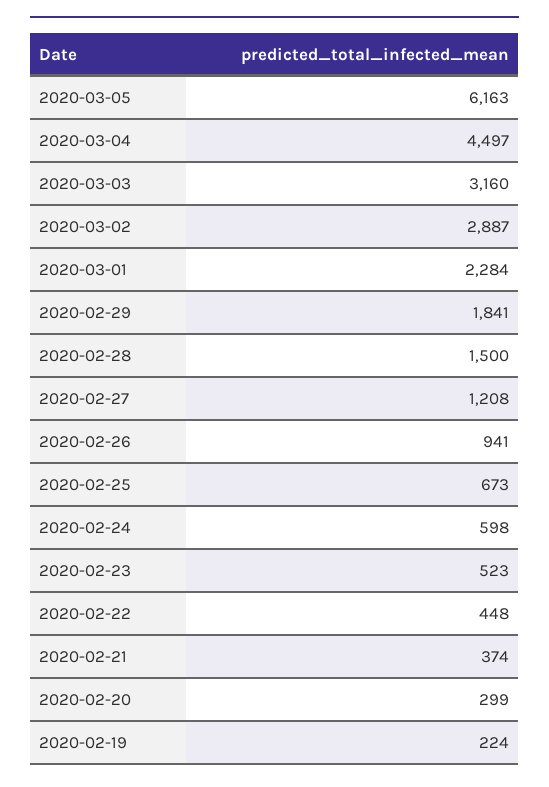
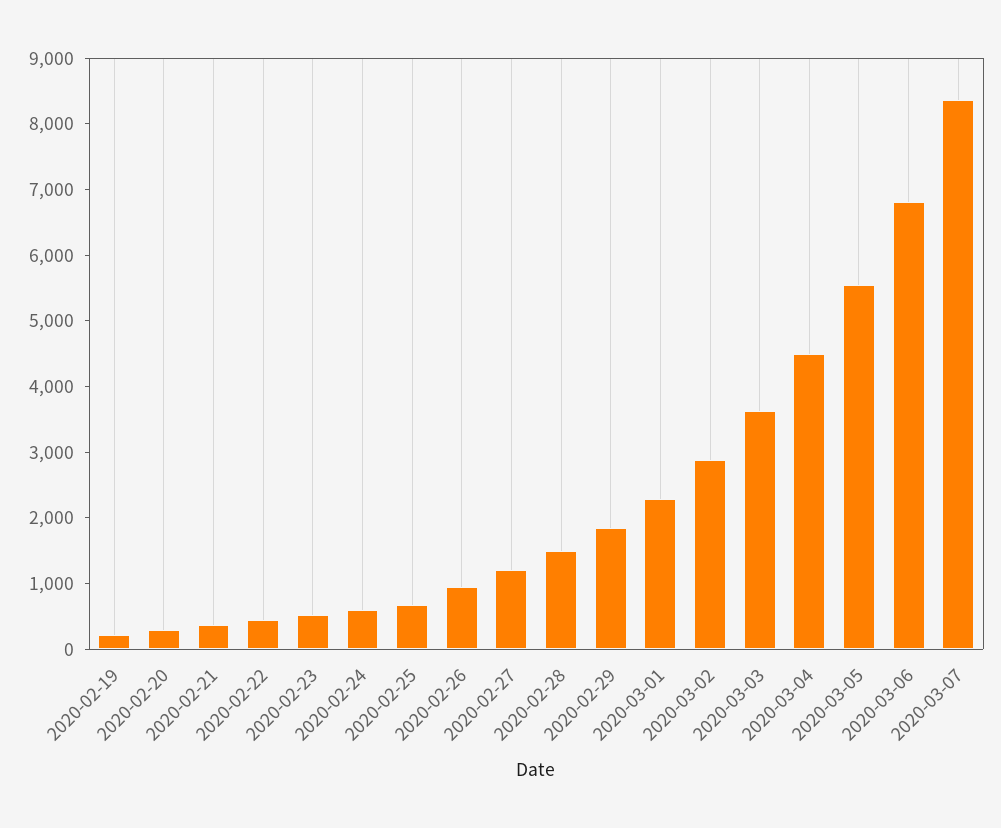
2020-03-05: 6163 -> 5600
2020-03-03: 3160 -> 3600
2020-03-06: none -> 6800
2020-03-07: none -> 8400

